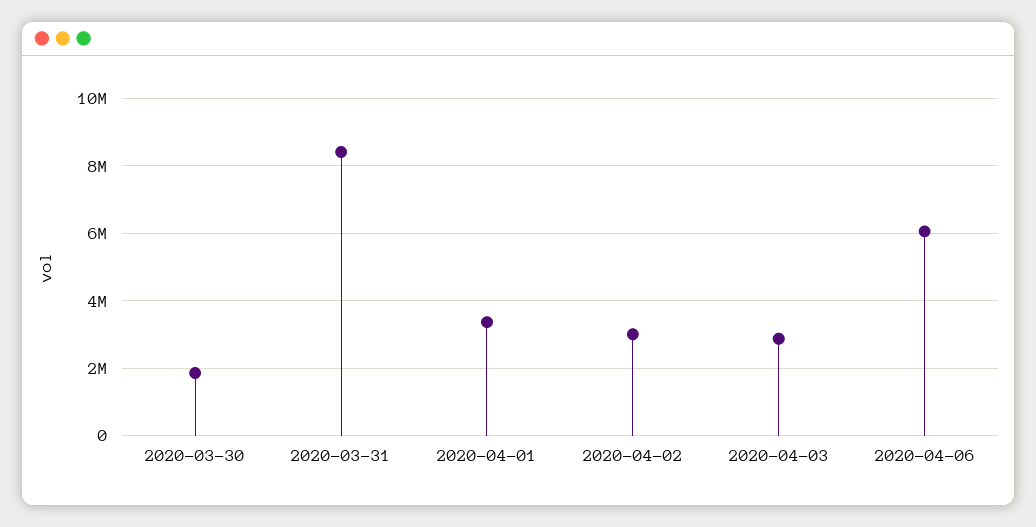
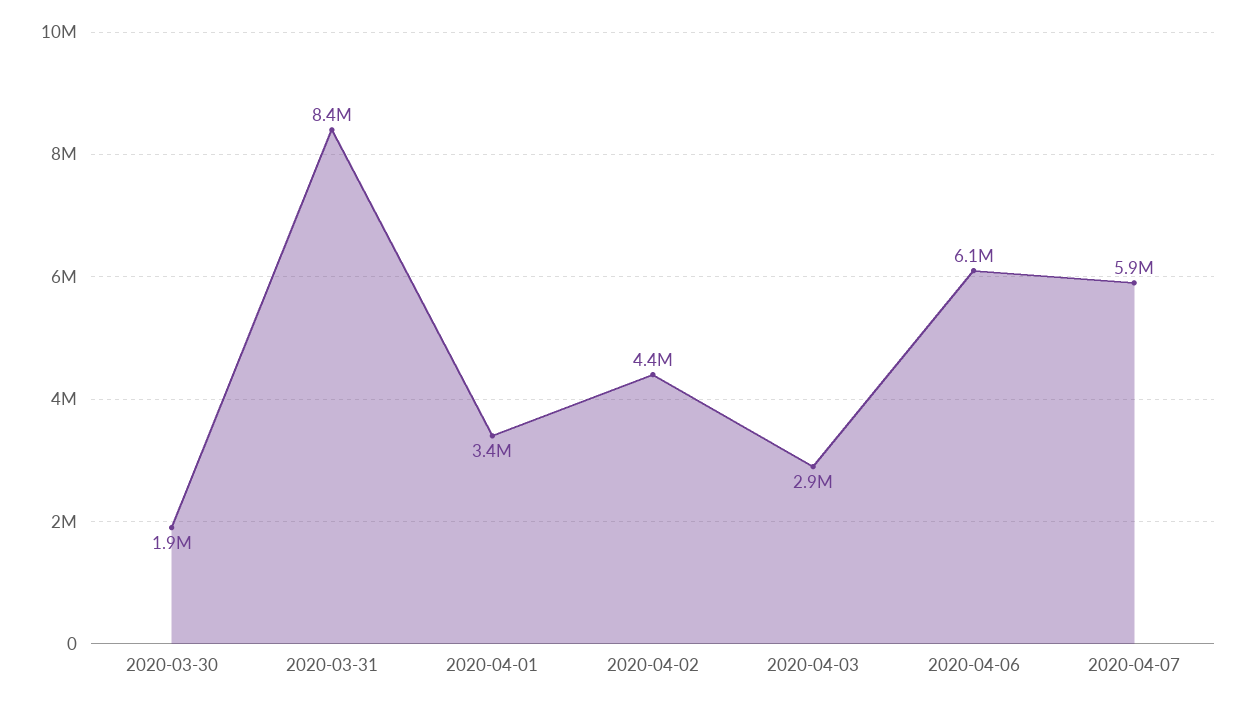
2020-04-02: 3000000 -> 4400000
2020-04-07: none -> 5900000

